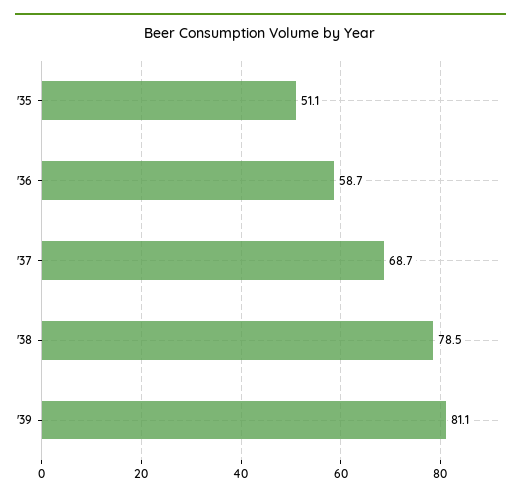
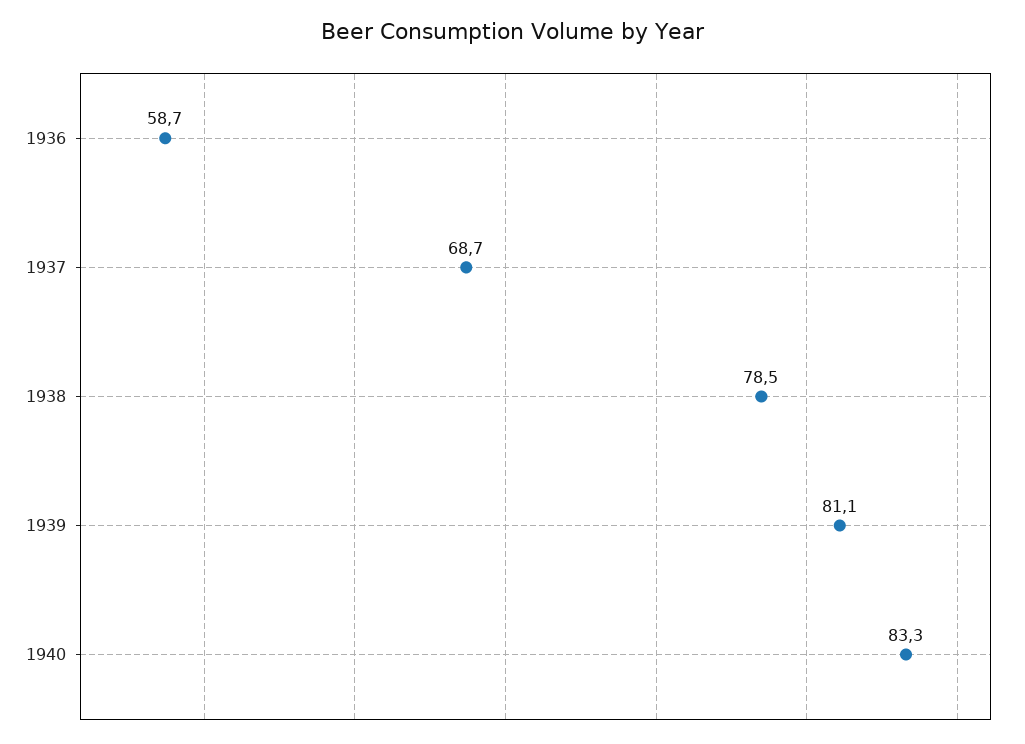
'35: 51.1 -> none
1940: none -> 83.3

